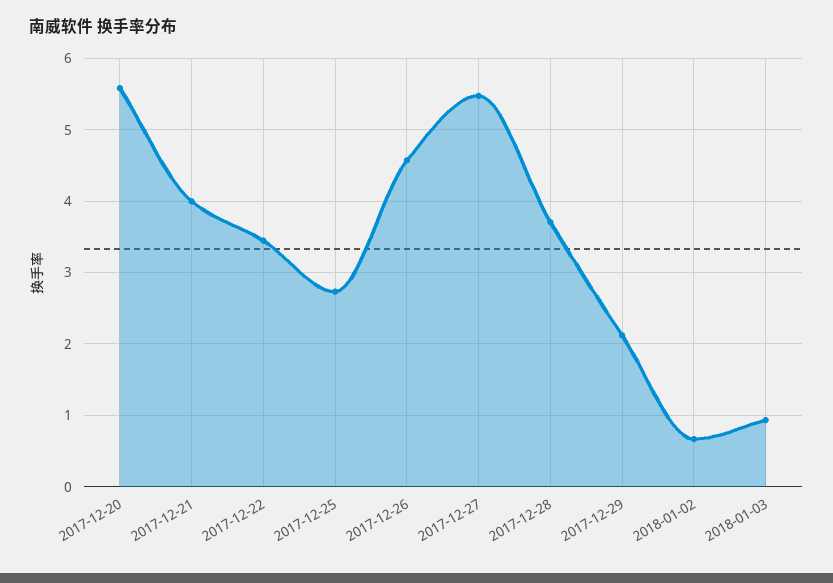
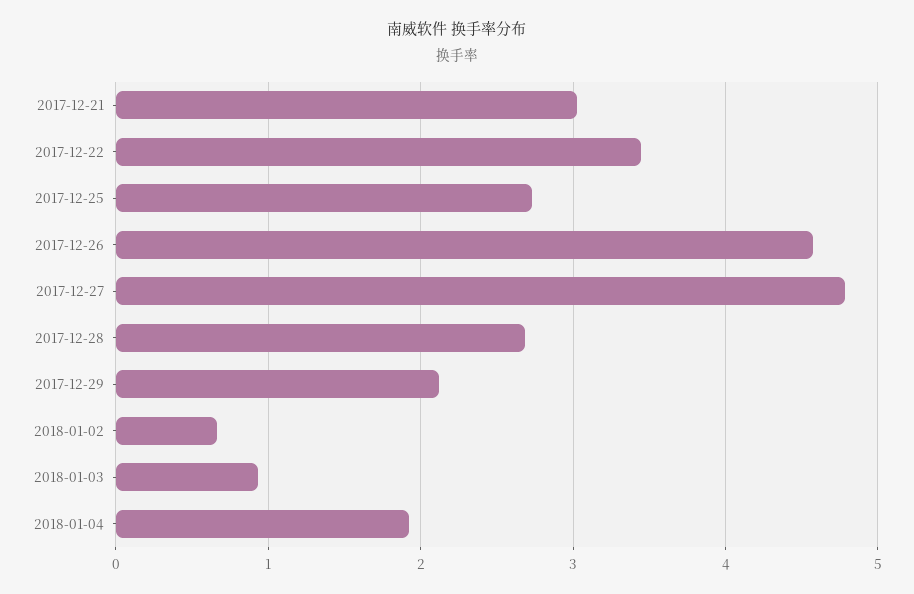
2017-12-20: 5.6 -> none
2017-12-21: 4 -> 3
2017-12-27: 5.5 -> 4.8
2017-12-28: 3.7 -> 2.7
2018-01-04: none -> 1.9

